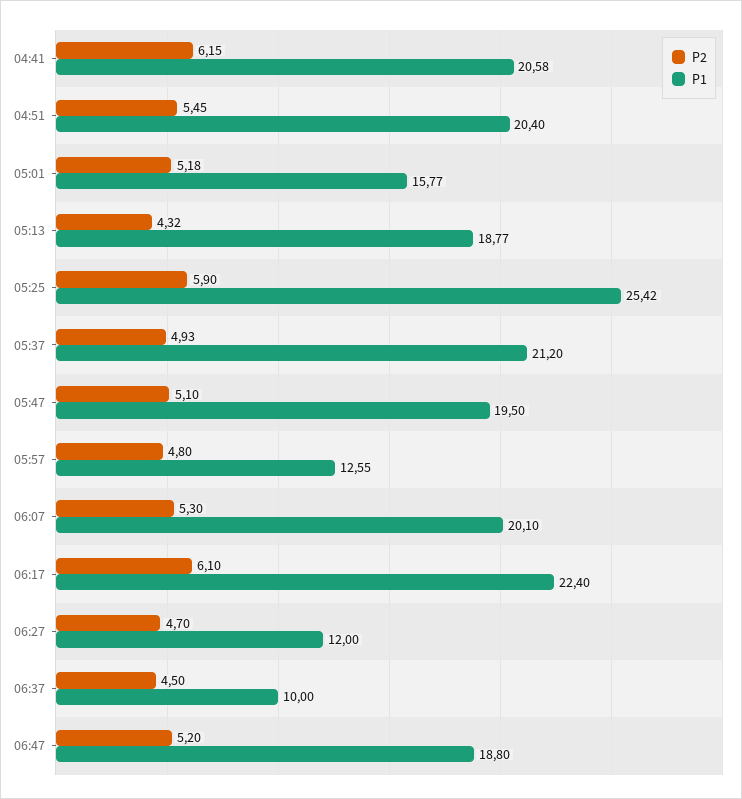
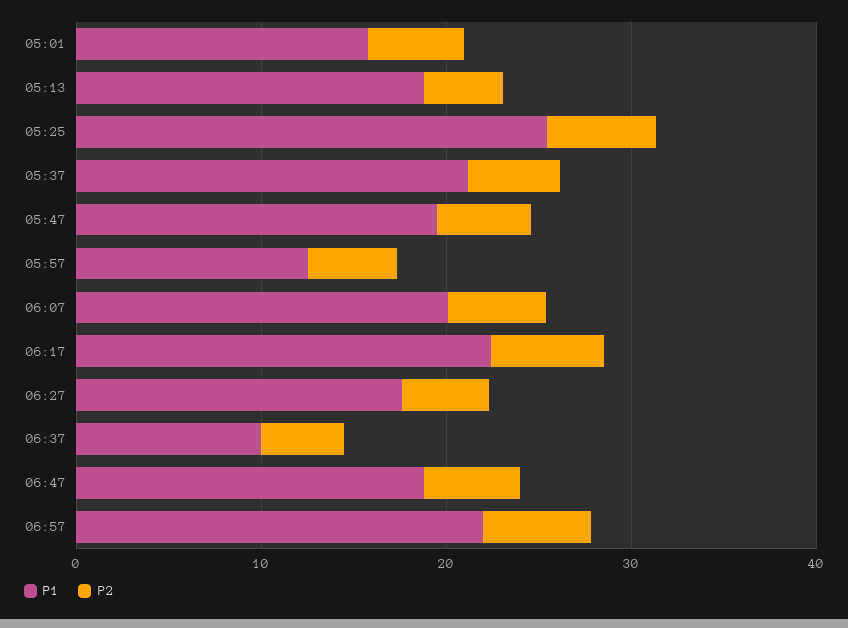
P2, 04:41: 6.15 -> none
P1, 04:41: 20.58 -> none
P2, 04:51: 5.45 -> none
P1, 04:51: 20.4 -> none
P1, 06:27: 12 -> 18
P1, 06:57: none -> 22
P2, 06:57: none -> 6

